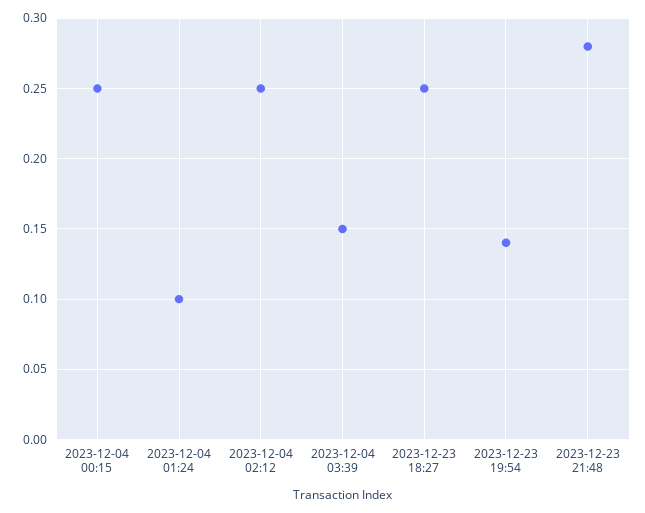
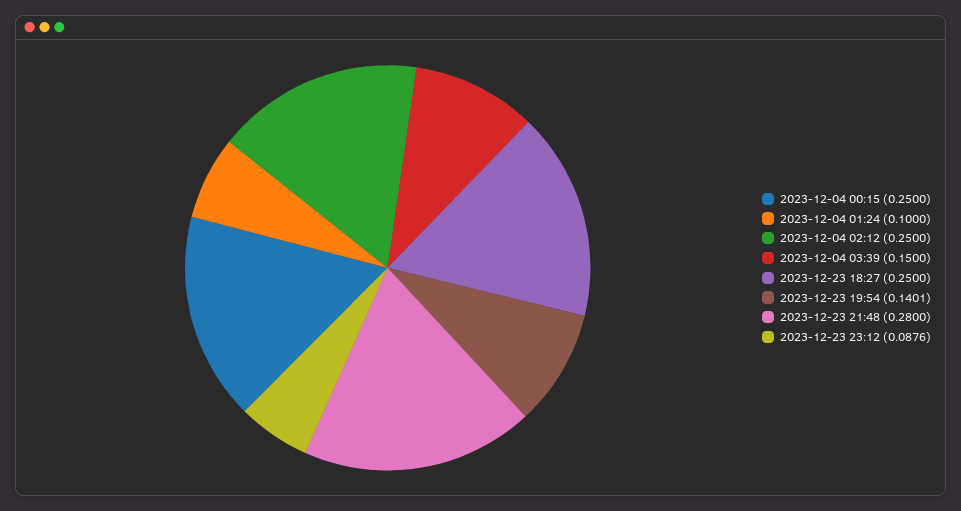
2023-12-23 23:12: none -> 0.0876

